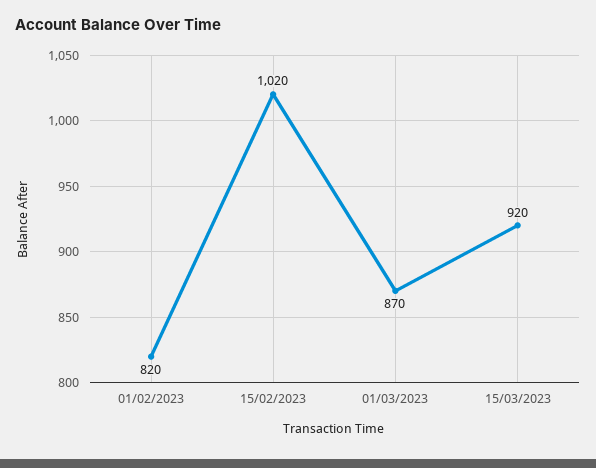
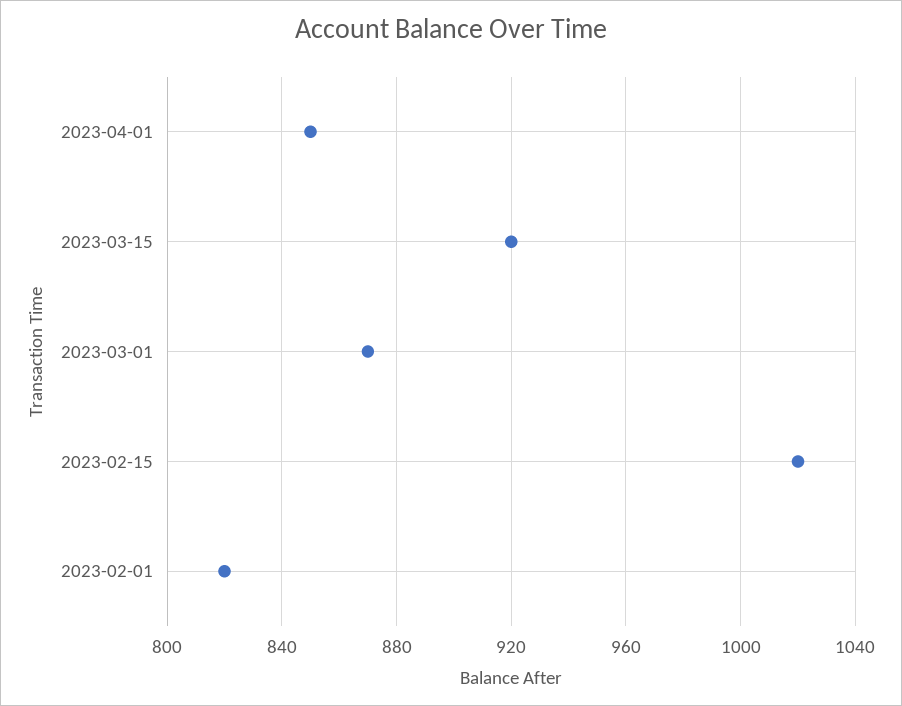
2023-04-01: none -> 850

